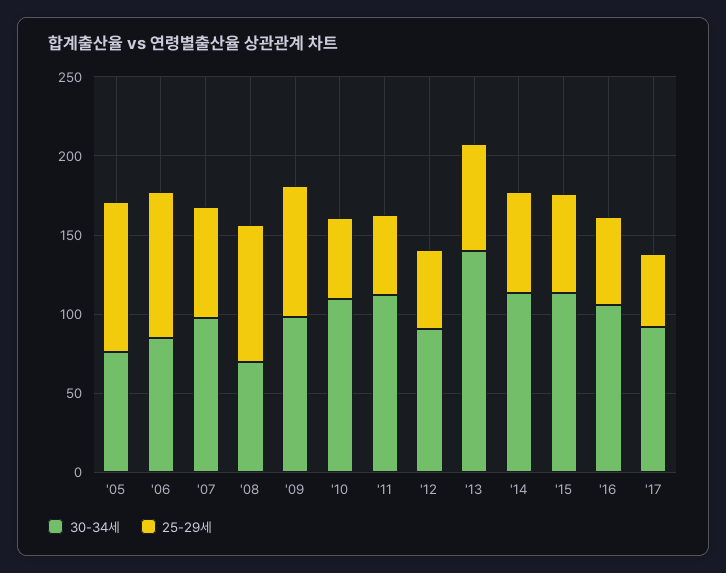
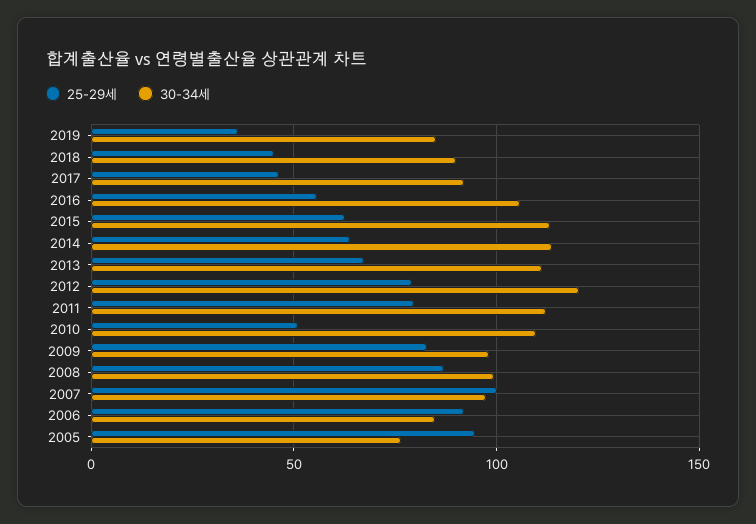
25-29세, '07: 70 -> 100
30-34세, '08: 70 -> 100
25-29세, '11: 50 -> 80
30-34세, '12: 90 -> 120
25-29세, '12: 50 -> 80
30-34세, '13: 140 -> 110
25-29세, 2019: none -> 35
30-34세, 2019: none -> 85
25-29세, 2018: none -> 45
30-34세, 2018: none -> 90

